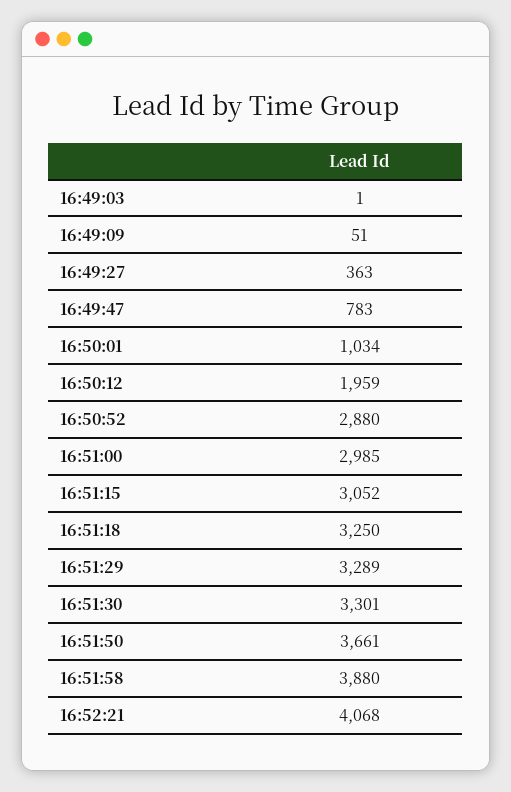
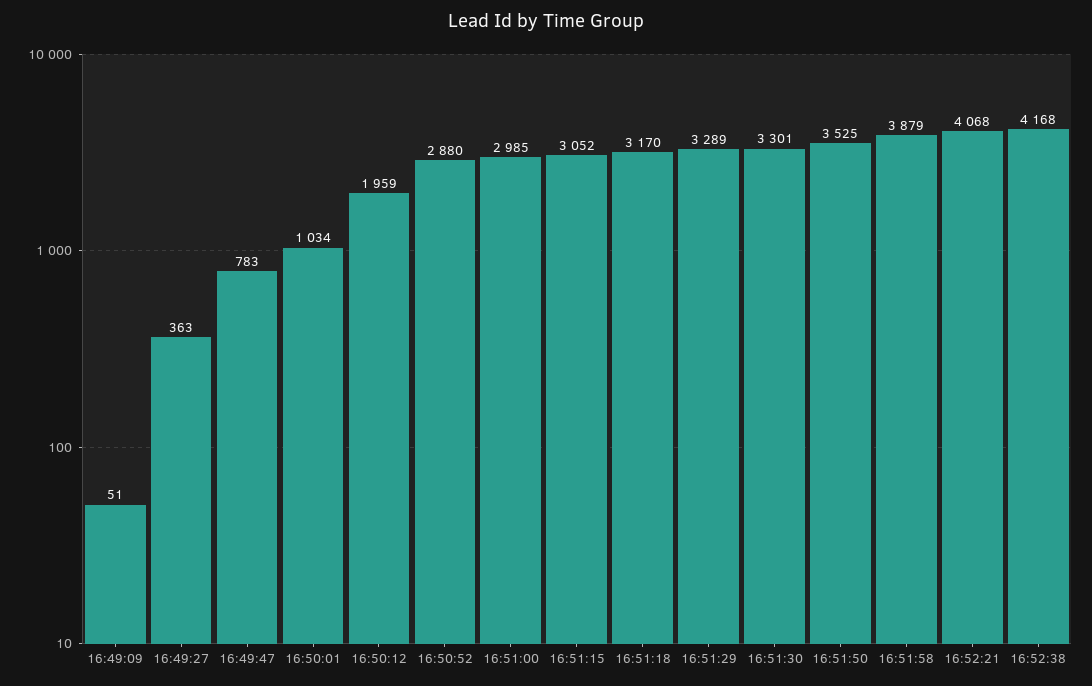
16:49:03: 1 -> none
16:51:18: 3250 -> 3170
16:51:50: 3661 -> 3525
16:51:58: 3880 -> 3879
16:52:38: none -> 4168

